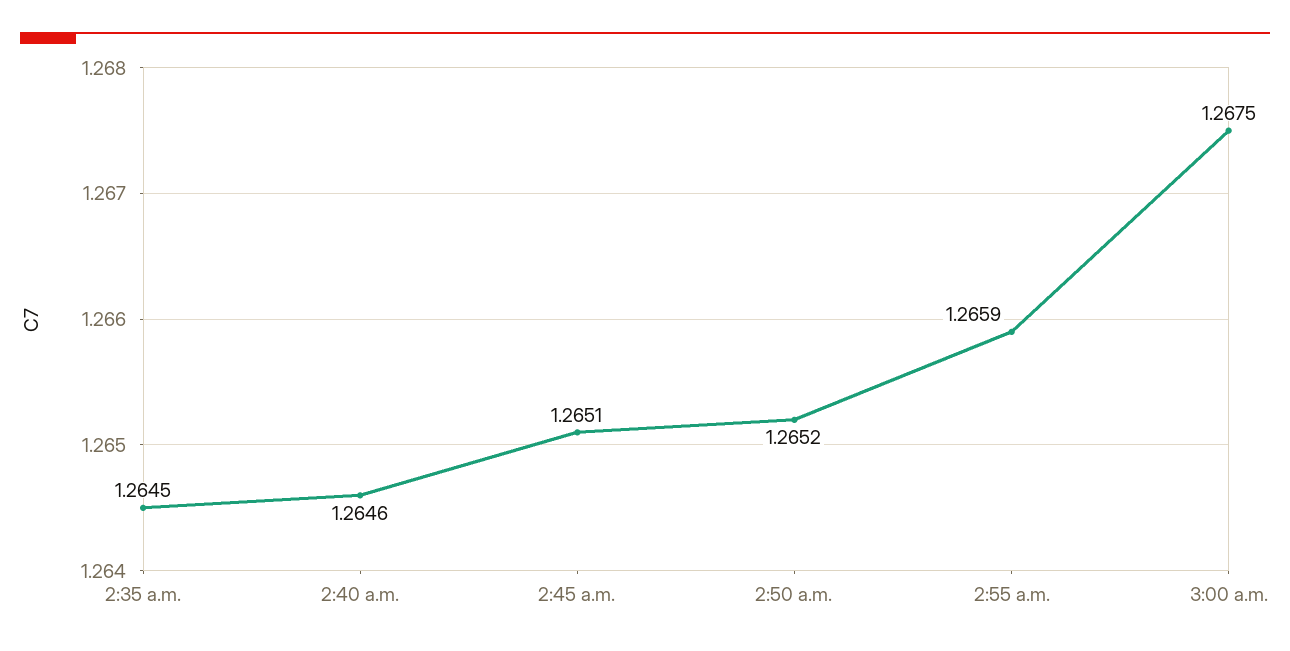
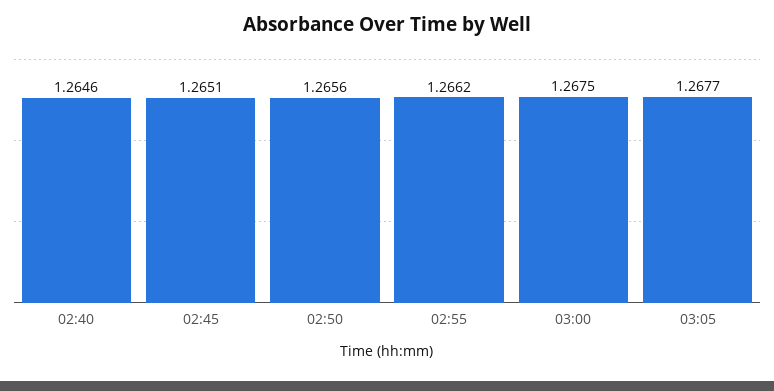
2:35 a.m.: 1.2645 -> none
2:50 a.m.: 1.2652 -> 1.2656
2:55 a.m.: 1.2659 -> 1.2662
03:05: none -> 1.2677

